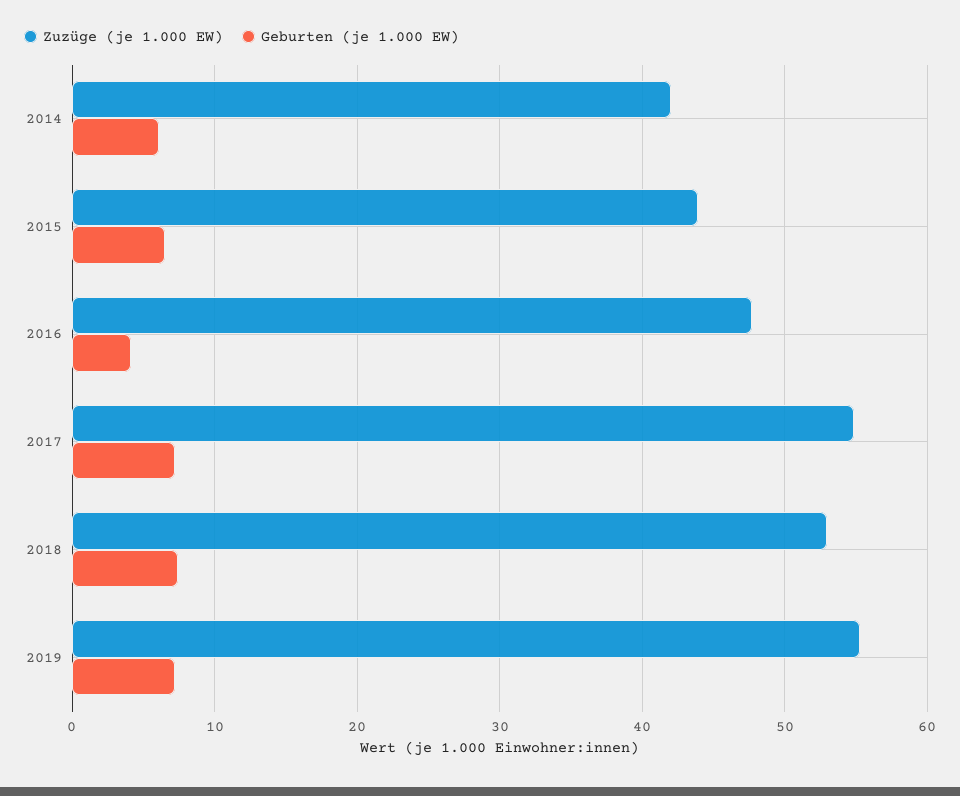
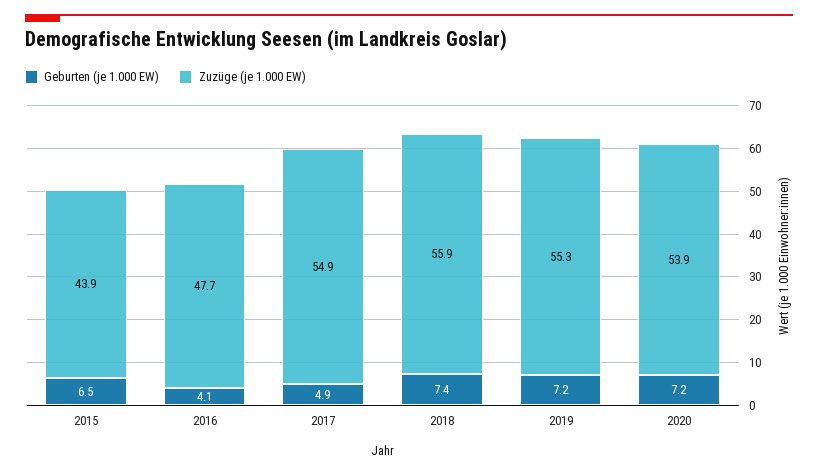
Zuzüge (je 1.000 EW), 2014: 42 -> none
Geburten (je 1.000 EW), 2014: 6 -> none
Geburten (je 1.000 EW), 2017: 7 -> 4.9
Zuzüge (je 1.000 EW), 2018: 53 -> 55.9
Geburten (je 1.000 EW), 2020: none -> 7.2
Zuzüge (je 1.000 EW), 2020: none -> 53.9

